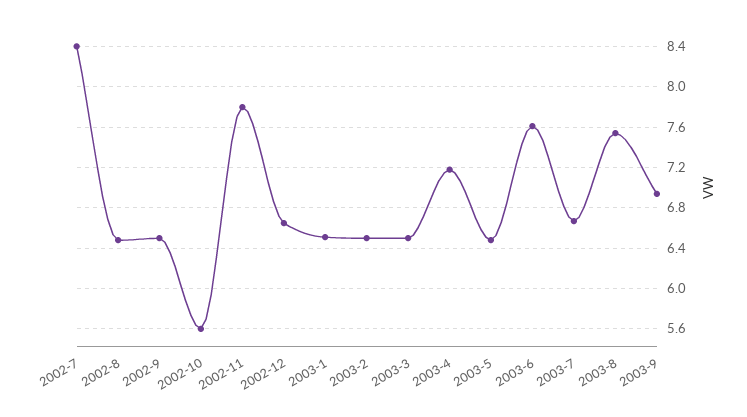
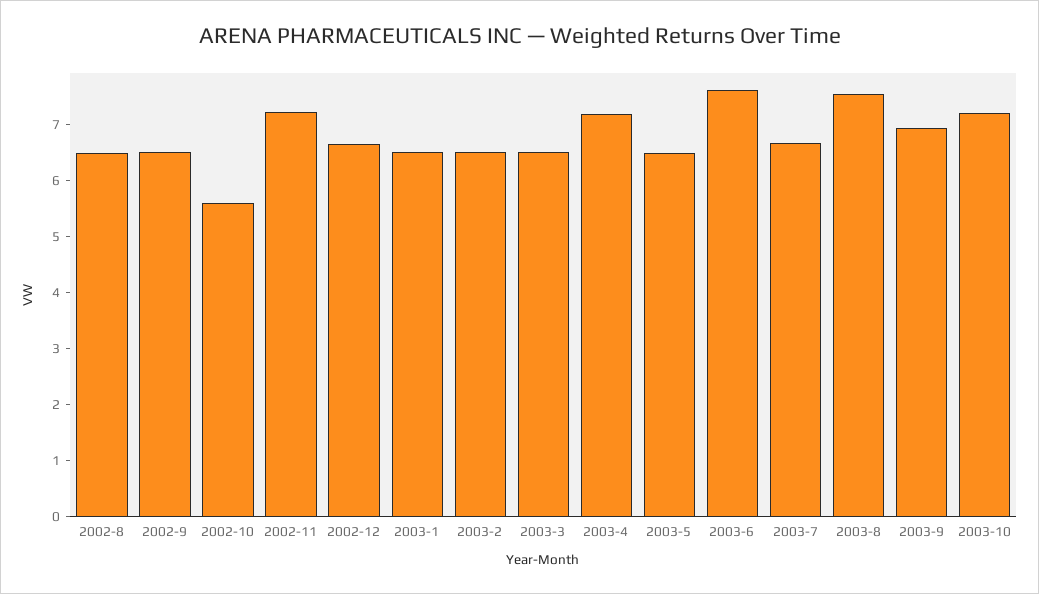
2002-7: 8.4 -> none
2002-11: 7.8 -> 7.2
2003-10: none -> 7.2

